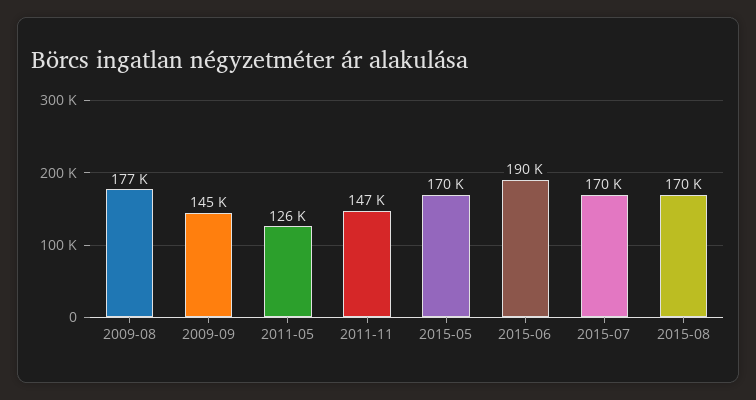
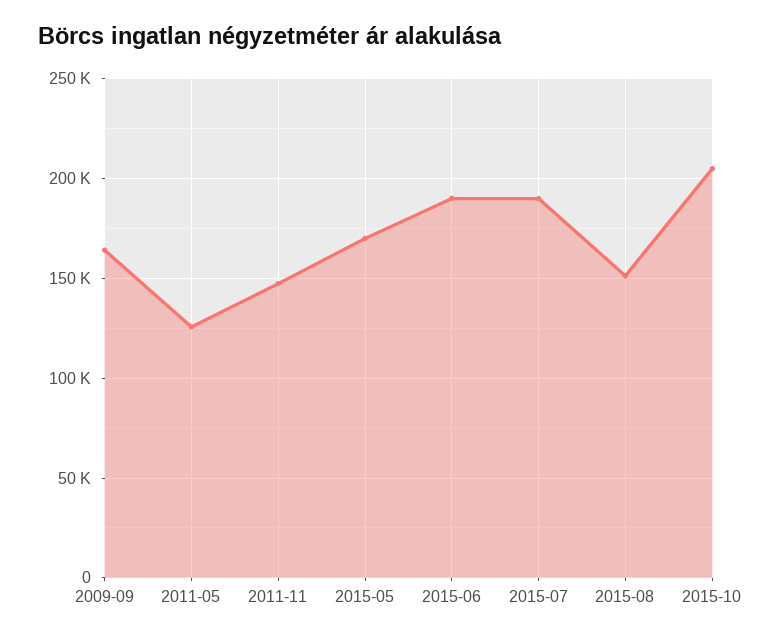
2009-08: 177000 -> none
2009-09: 145000 -> 165000
2015-07: 170000 -> 190000
2015-08: 170000 -> 150000
2015-10: none -> 205000

